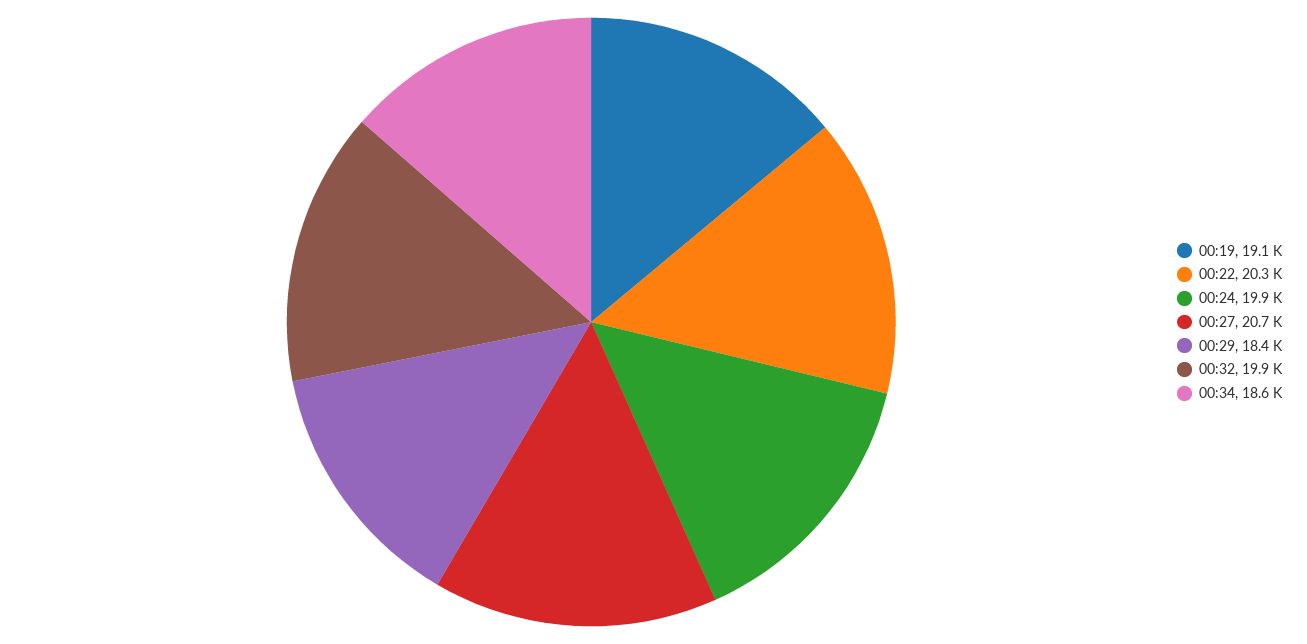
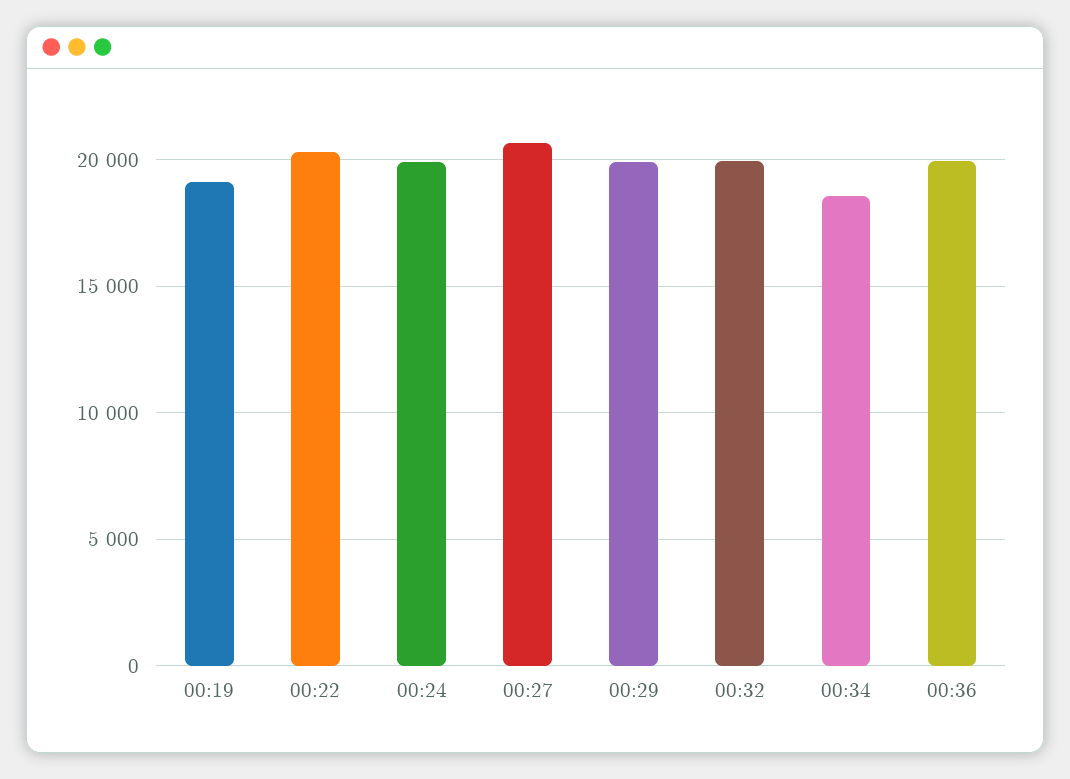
00:29: 18400 -> 20000
00:36: none -> 20000

